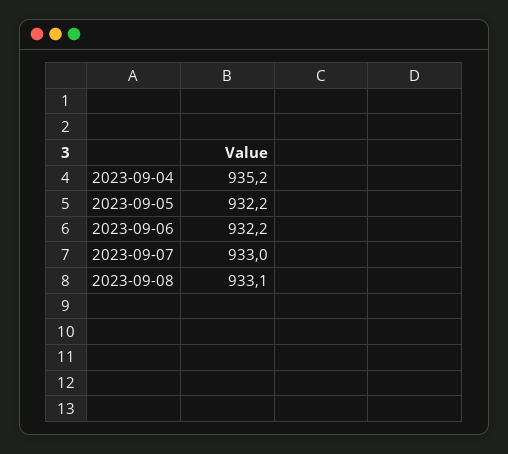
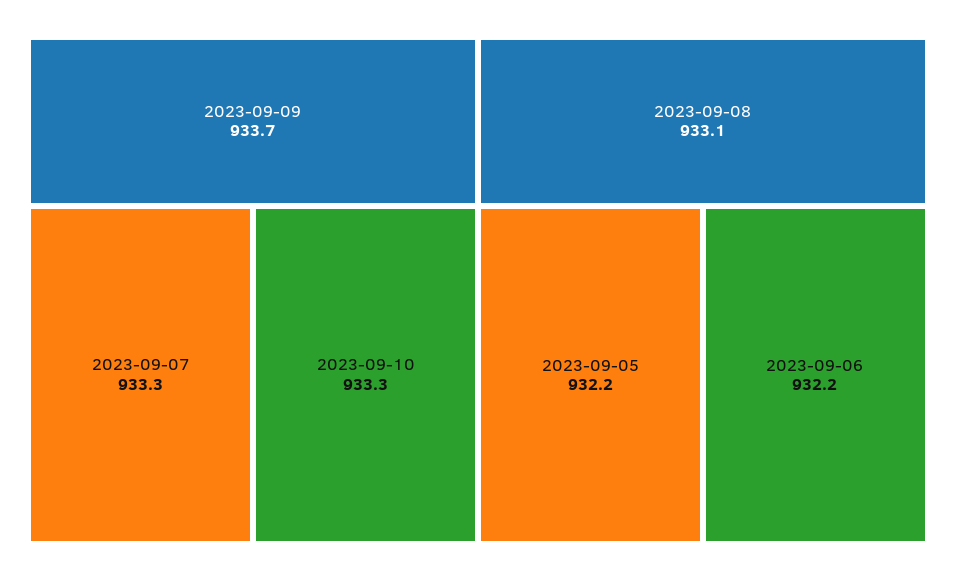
2023-09-04: 935.2 -> none
2023-09-07: 933 -> 933.3
2023-09-09: none -> 933.7
2023-09-10: none -> 933.3

